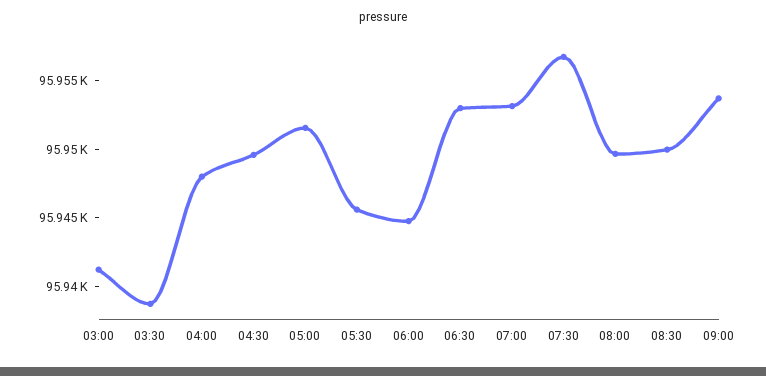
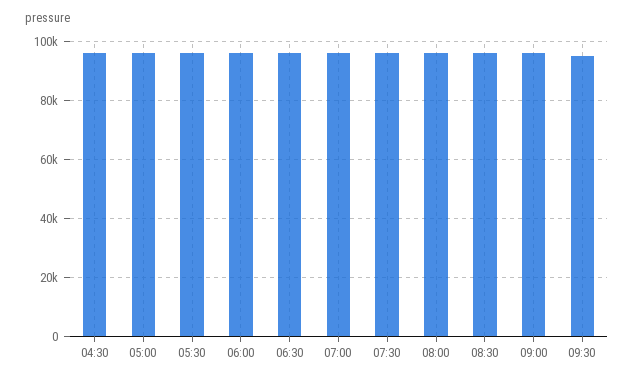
03:00: 95941 -> none
03:30: 95939 -> none
04:00: 95948 -> none
09:30: none -> 95000

